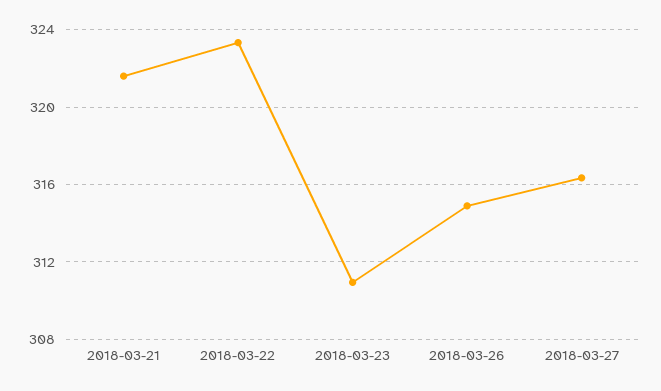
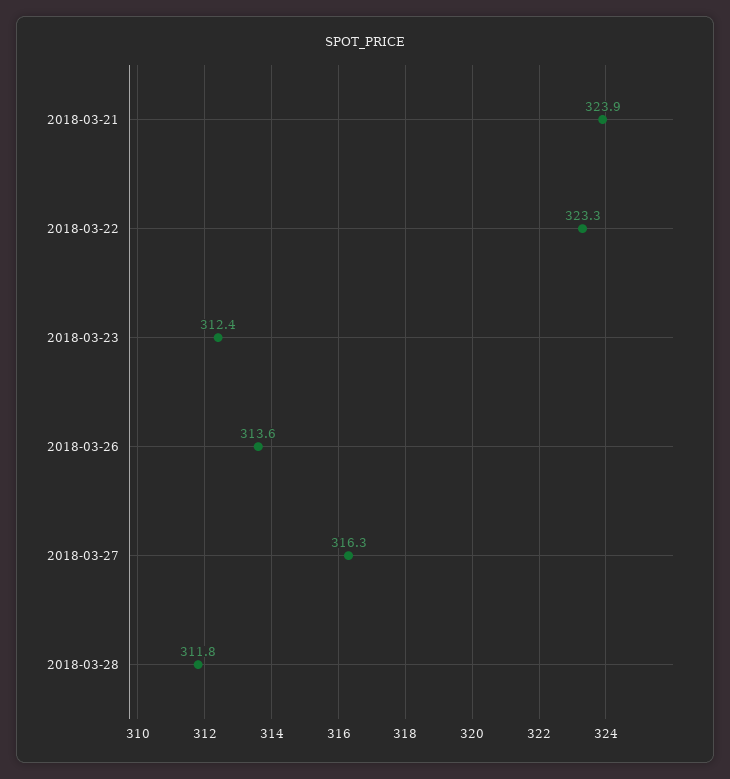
2018-03-21: 321.5 -> 323.9
2018-03-23: 311 -> 312.4
2018-03-26: 315 -> 313.6
2018-03-28: none -> 311.8

